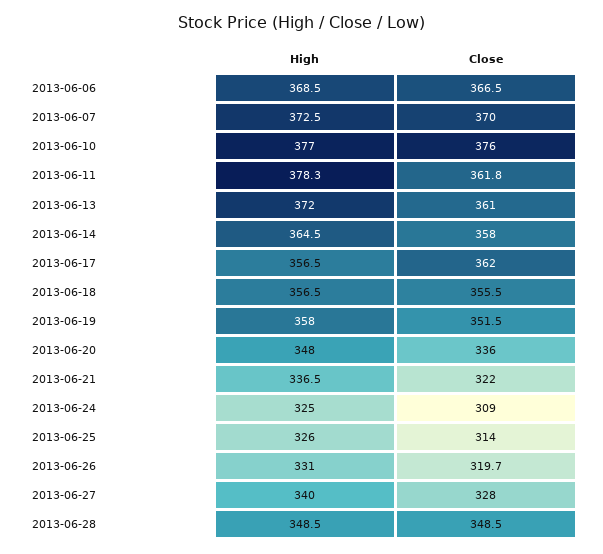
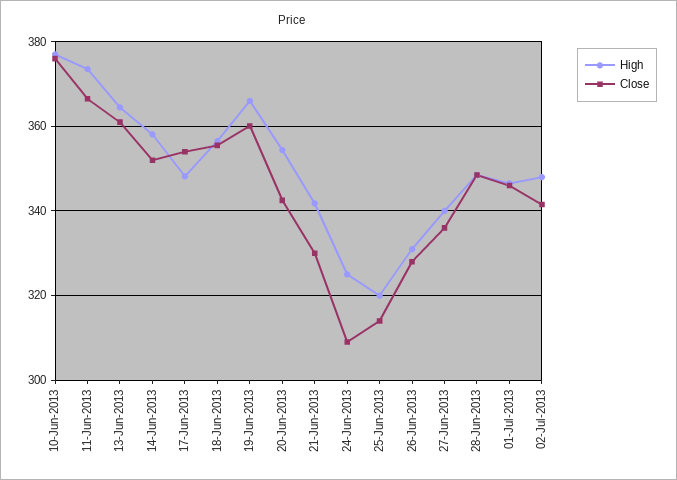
High, 2013-06-06: 368.5 -> none
Close, 2013-06-06: 366.5 -> none
High, 2013-06-07: 372.5 -> none
Close, 2013-06-07: 370 -> none
High, 2013-06-11: 378.3 -> 374
Close, 2013-06-11: 361.8 -> 366
High, 2013-06-13: 372 -> 364
High, 2013-06-14: 364.5 -> 358
Close, 2013-06-14: 358 -> 352
High, 2013-06-17: 356.5 -> 348
Close, 2013-06-17: 362 -> 354
High, 2013-06-19: 358 -> 366
Close, 2013-06-19: 351.5 -> 360
High, 2013-06-20: 348 -> 354
Close, 2013-06-20: 336 -> 342
High, 2013-06-21: 336.5 -> 342
Close, 2013-06-21: 322 -> 330
High, 2013-06-25: 326 -> 320
Close, 2013-06-26: 319.7 -> 328
Close, 2013-06-27: 328 -> 336
High, 01-Jul-2013: none -> 346
Close, 01-Jul-2013: none -> 346
High, 02-Jul-2013: none -> 348
Close, 02-Jul-2013: none -> 342

